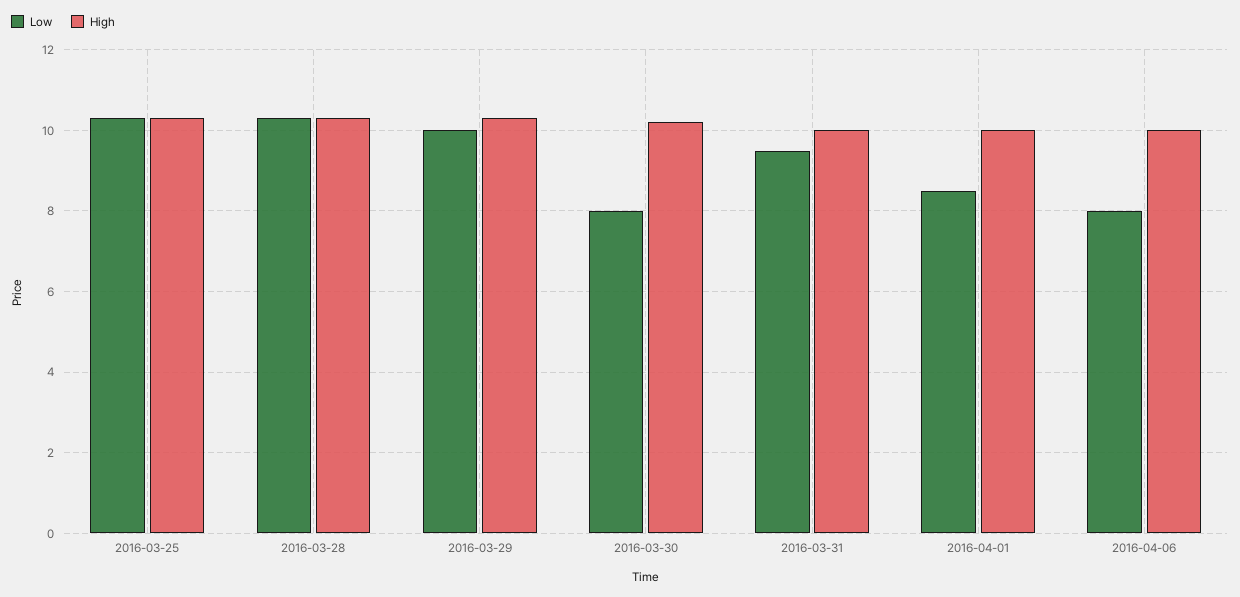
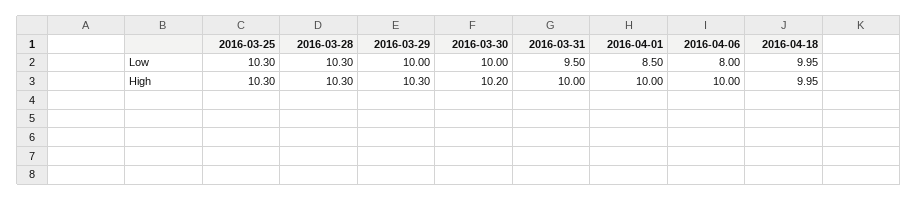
Low, 2016-03-30: 8 -> 10
Low, 2016-04-18: none -> 9.95
High, 2016-04-18: none -> 9.95

